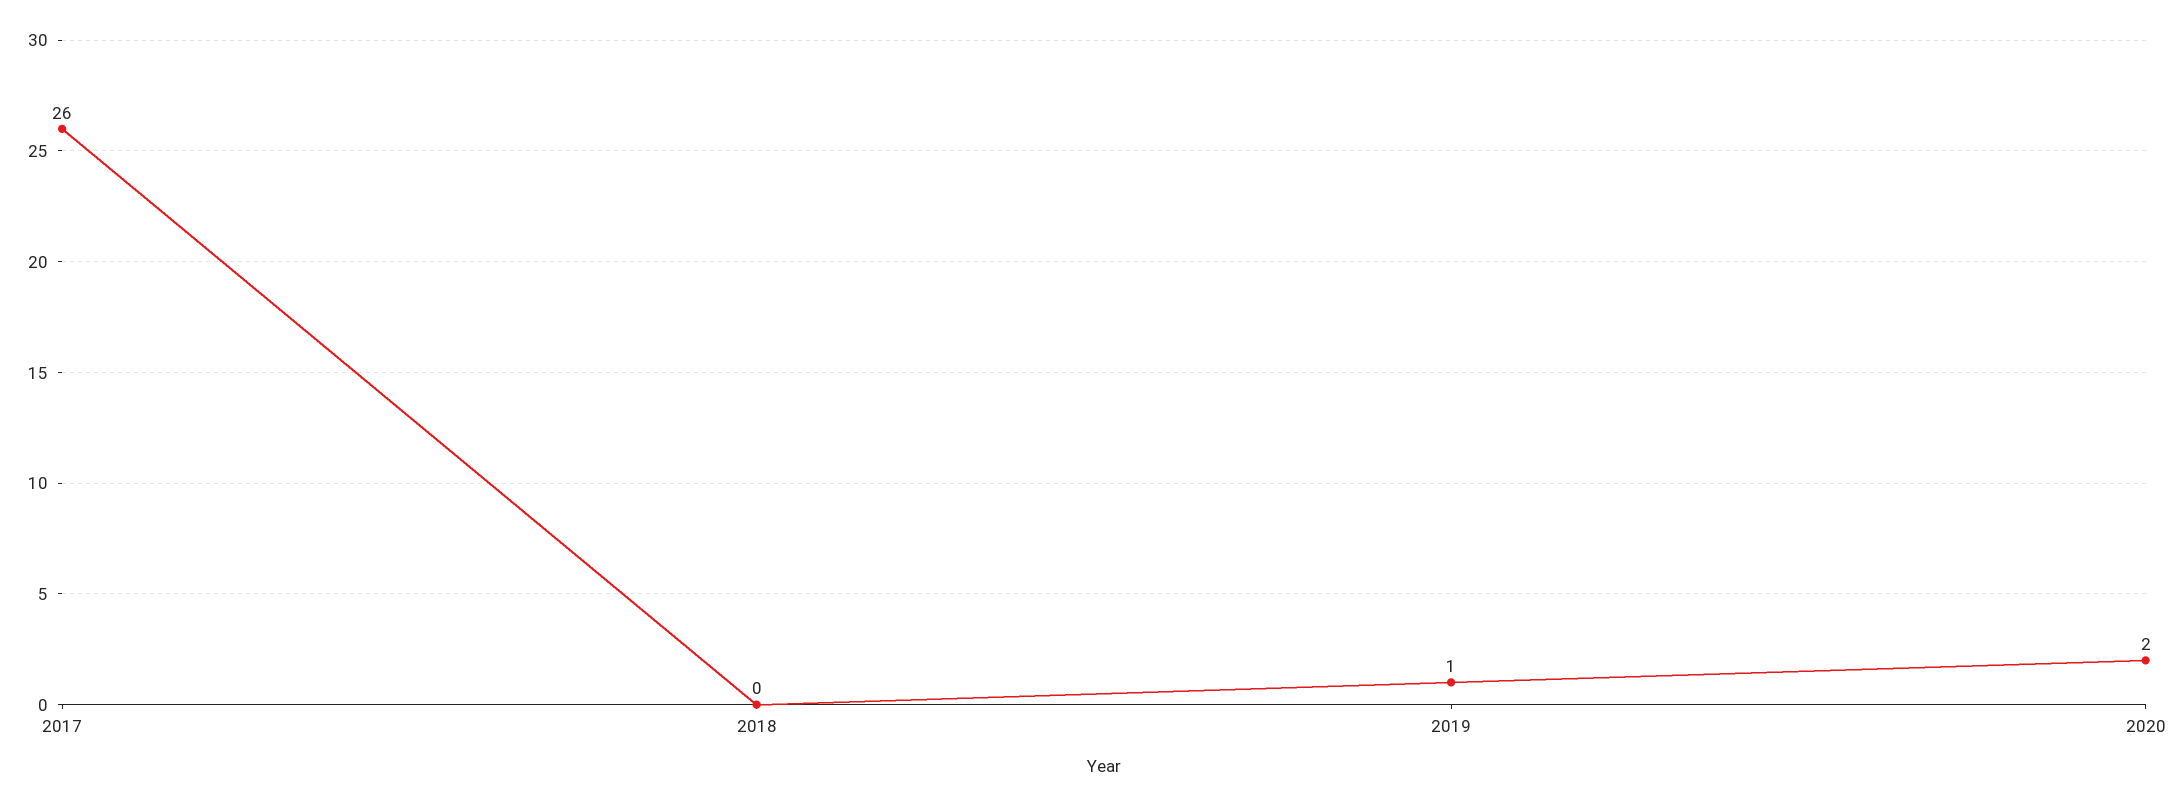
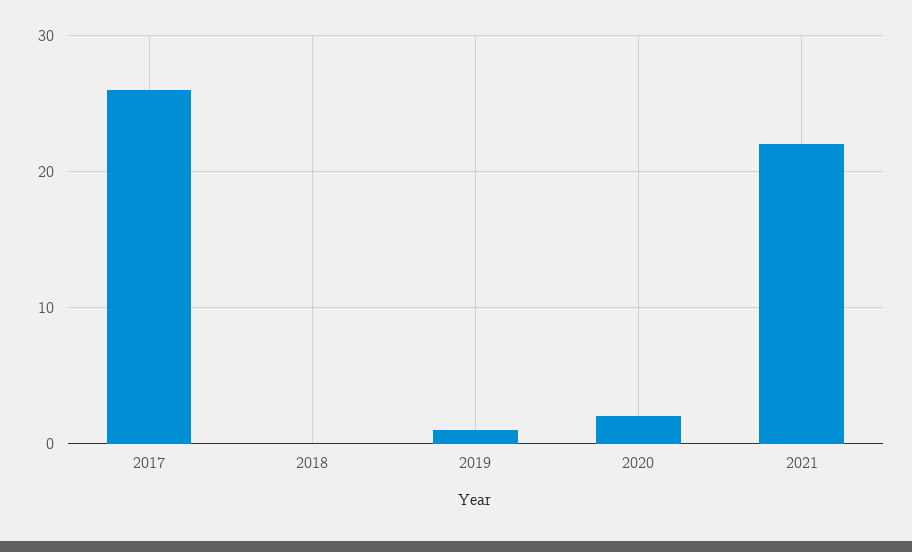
2021: none -> 22

